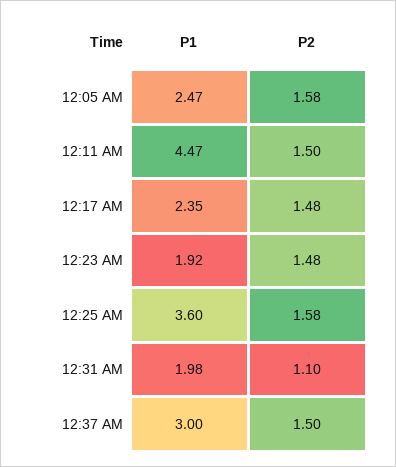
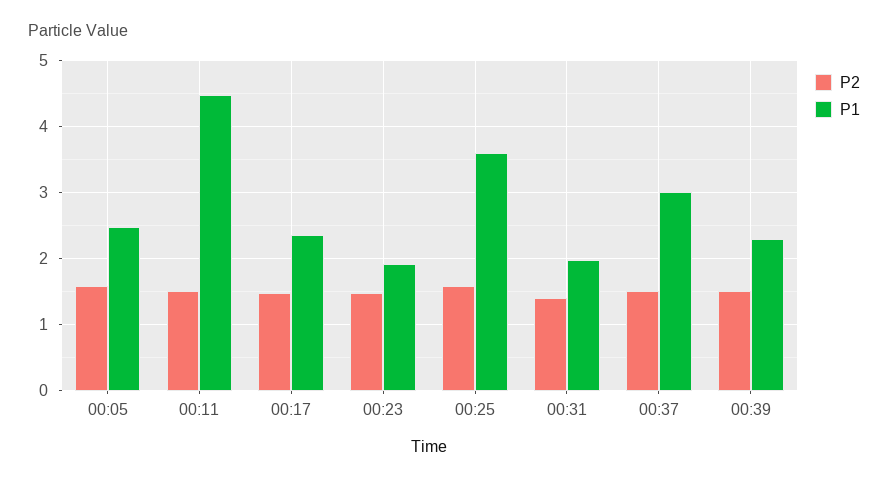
P2, 12:31 AM: 1.1 -> 1.4
P2, 00:39: none -> 1.5
P1, 00:39: none -> 2.3

